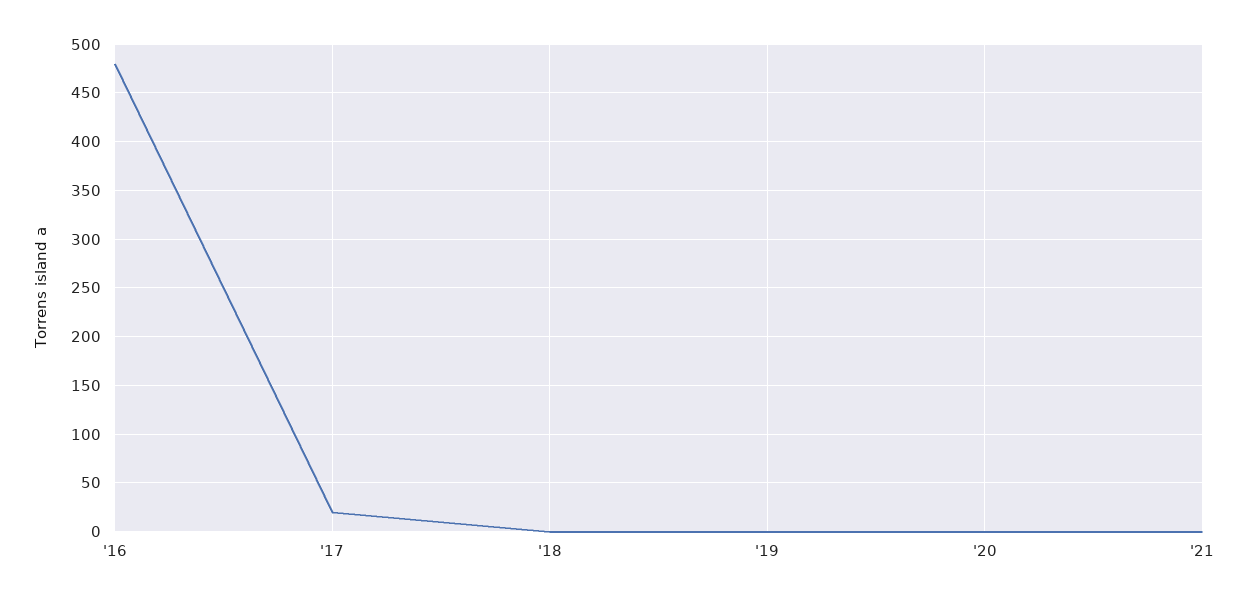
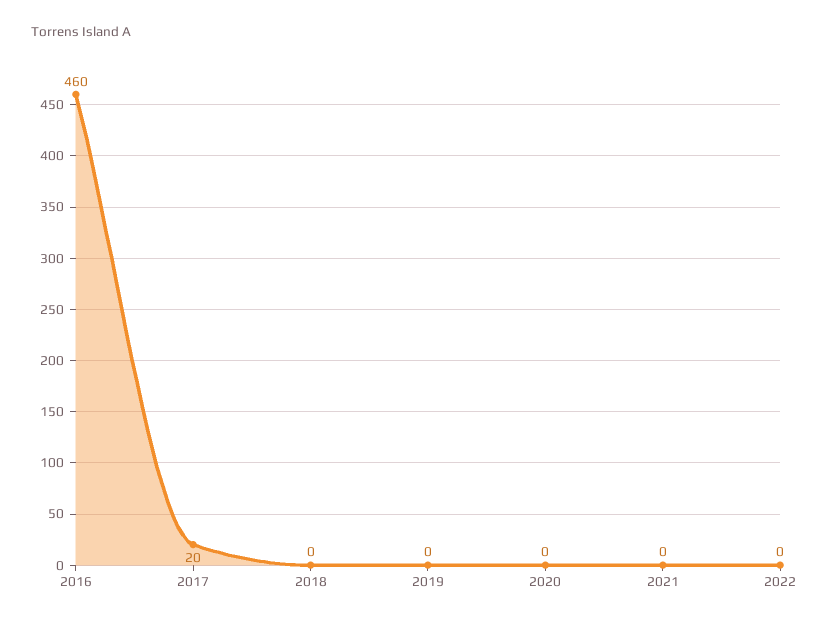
'16: 480 -> 460
2022: none -> 0

